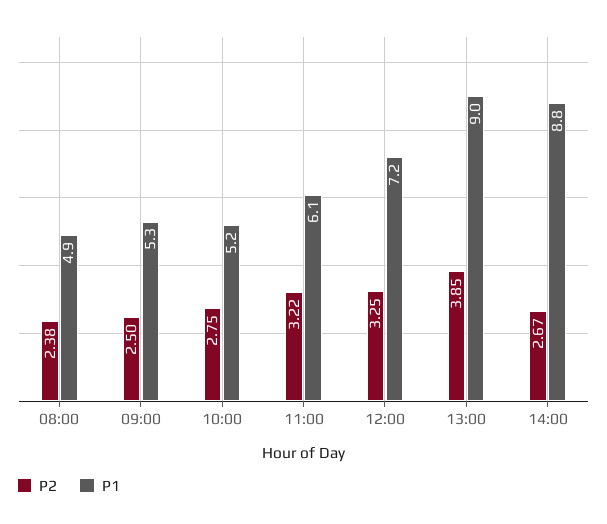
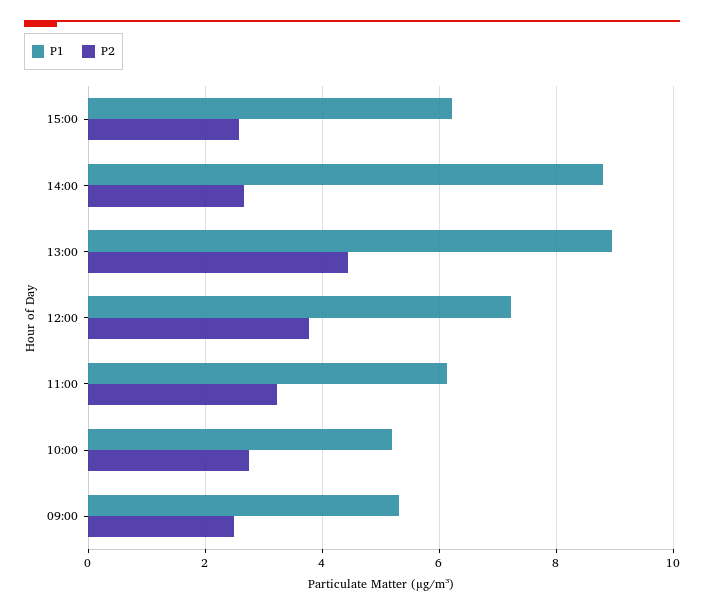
P2, 08:00: 2.38 -> none
P1, 08:00: 4.9 -> none
P2, 12:00: 3.25 -> 3.8
P2, 13:00: 3.85 -> 4.4
P1, 15:00: none -> 6.2
P2, 15:00: none -> 2.6

